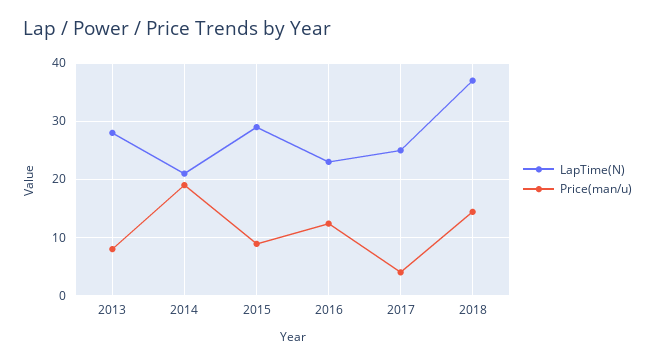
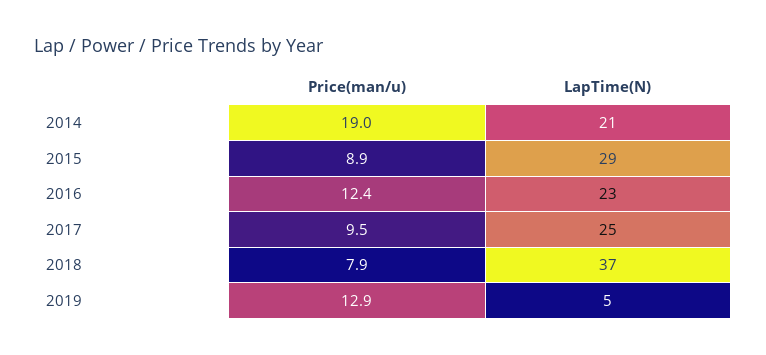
LapTime(N), 2013: 28 -> none
Price(man/u), 2013: 8 -> none
Price(man/u), 2017: 4 -> 9.5
Price(man/u), 2018: 14 -> 7.9
Price(man/u), 2019: none -> 12.9
LapTime(N), 2019: none -> 5

